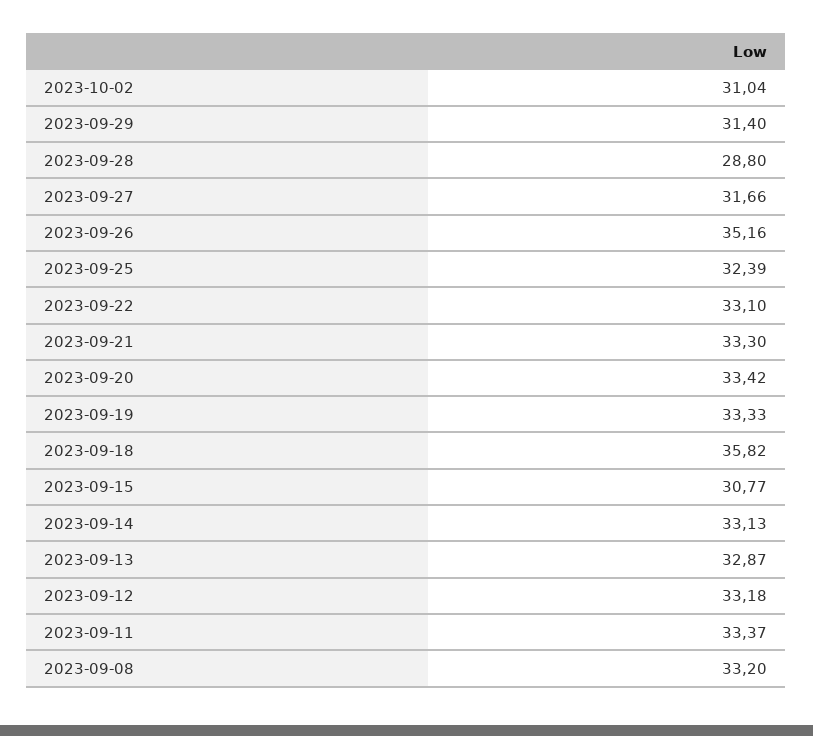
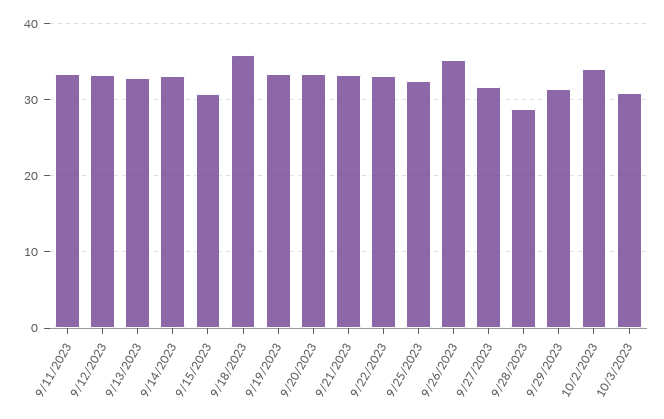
2023-10-02: 31.04 -> 34
2023-09-08: 33.2 -> none
10/3/2023: none -> 31

